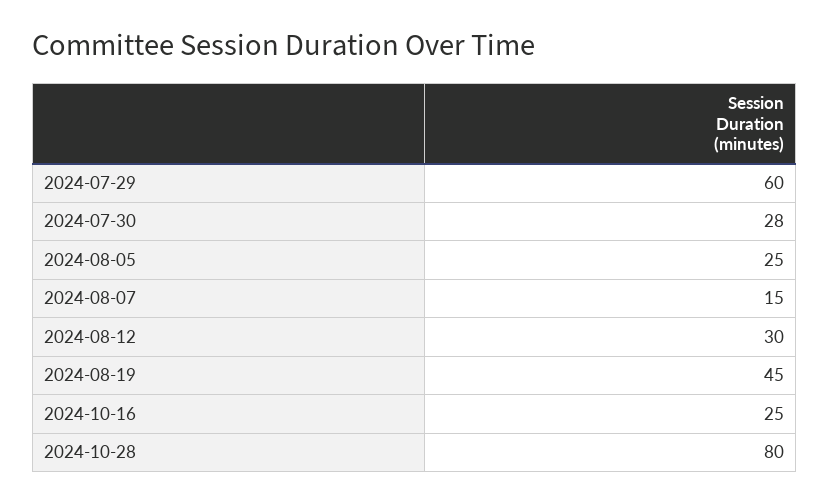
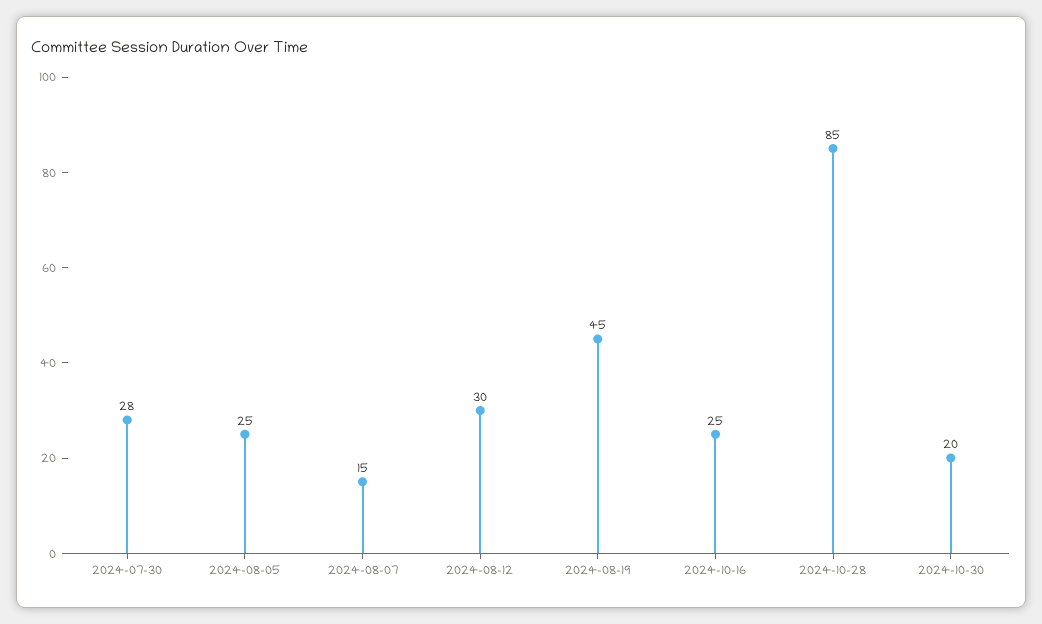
2024-07-29: 60 -> none
2024-10-28: 80 -> 85
2024-10-30: none -> 20

